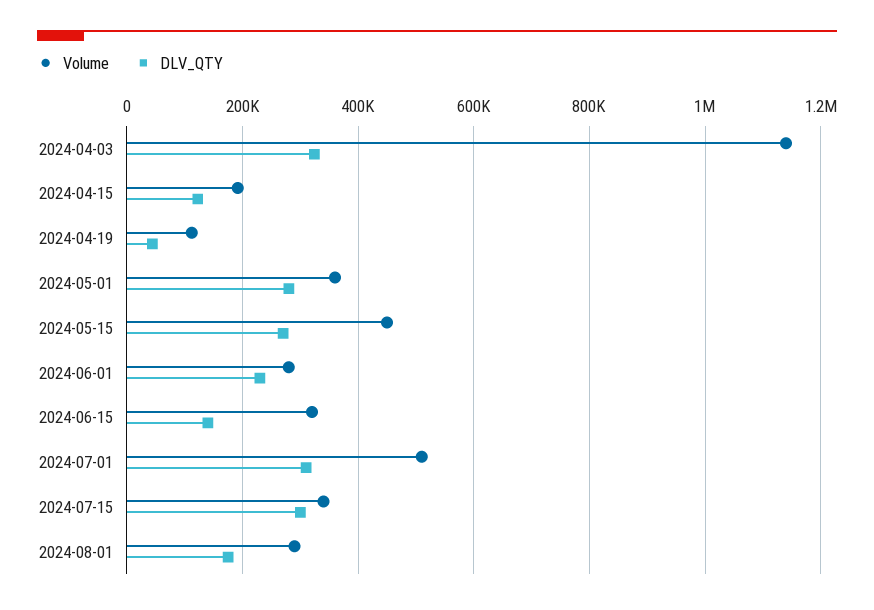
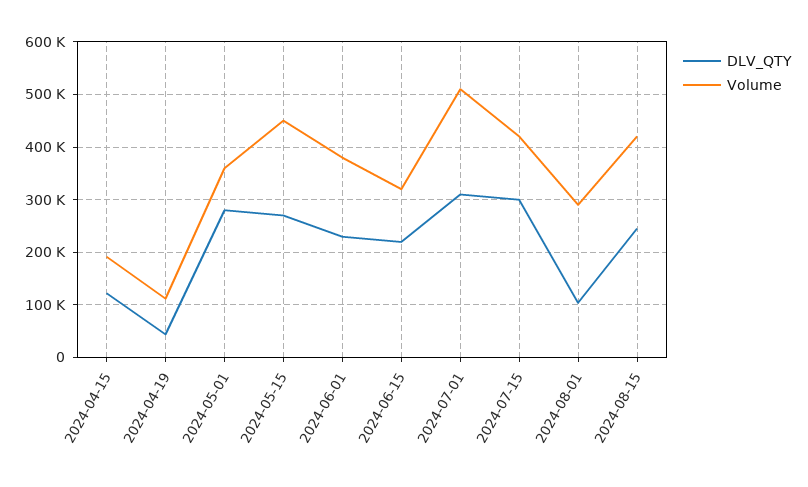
Volume, 2024-04-03: 1140000 -> none
DLV_QTY, 2024-04-03: 320000 -> none
Volume, 2024-06-01: 280000 -> 380000
DLV_QTY, 2024-06-15: 140000 -> 220000
Volume, 2024-07-15: 340000 -> 420000
DLV_QTY, 2024-08-01: 180000 -> 100000
DLV_QTY, 2024-08-15: none -> 240000
Volume, 2024-08-15: none -> 420000

